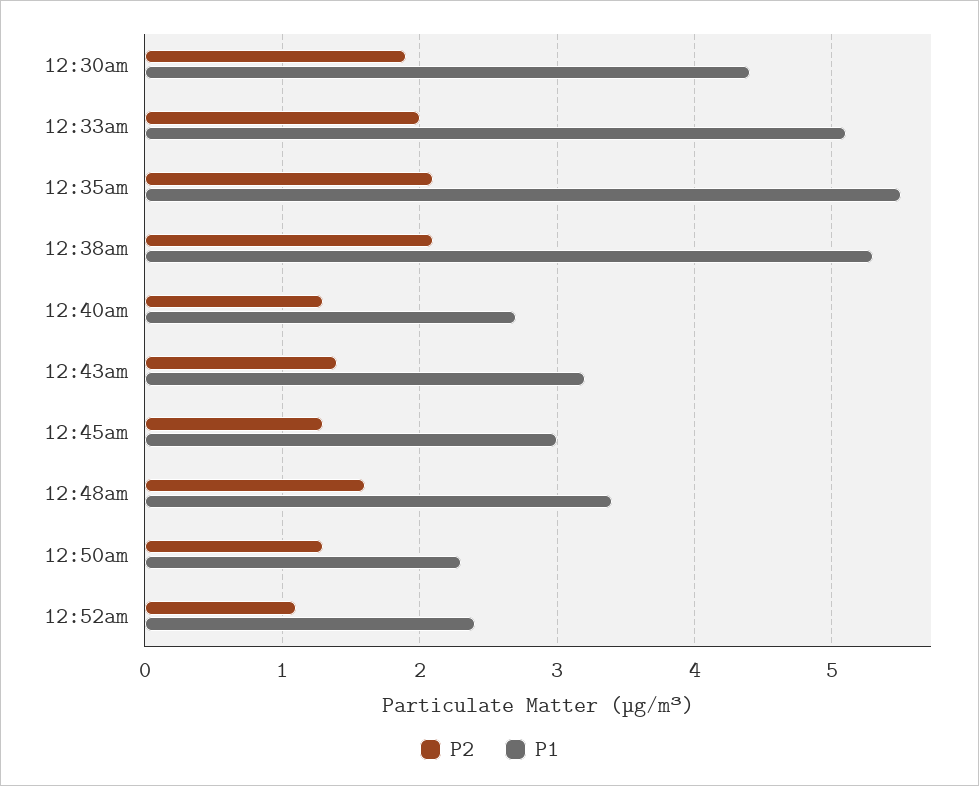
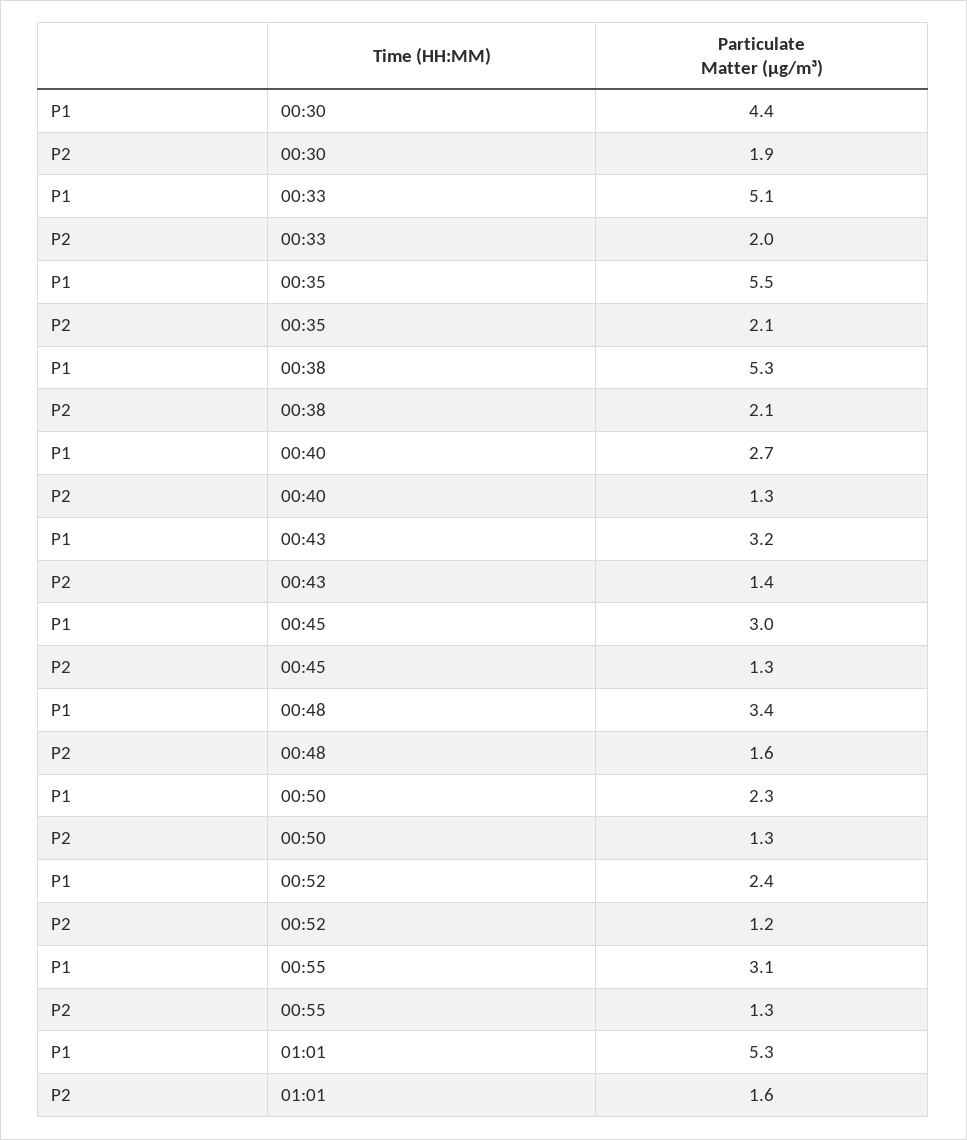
P2, 12:52am: 1.1 -> 1.2
P1, 00:55: none -> 3.1
P2, 00:55: none -> 1.3
P1, 01:01: none -> 5.3
P2, 01:01: none -> 1.6

